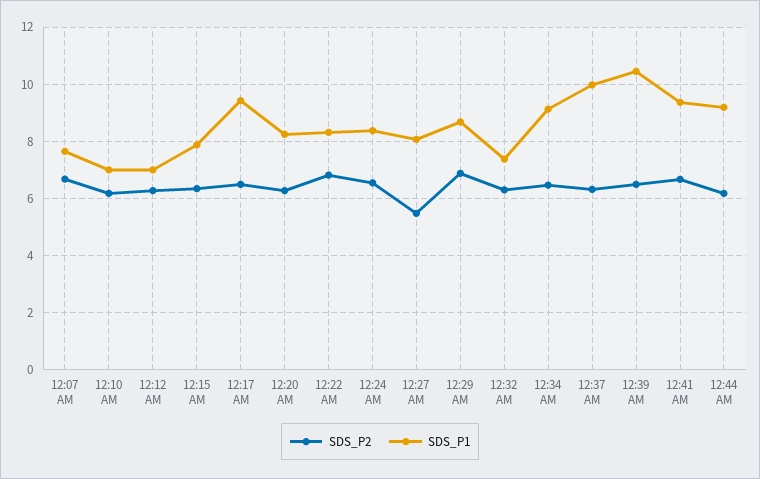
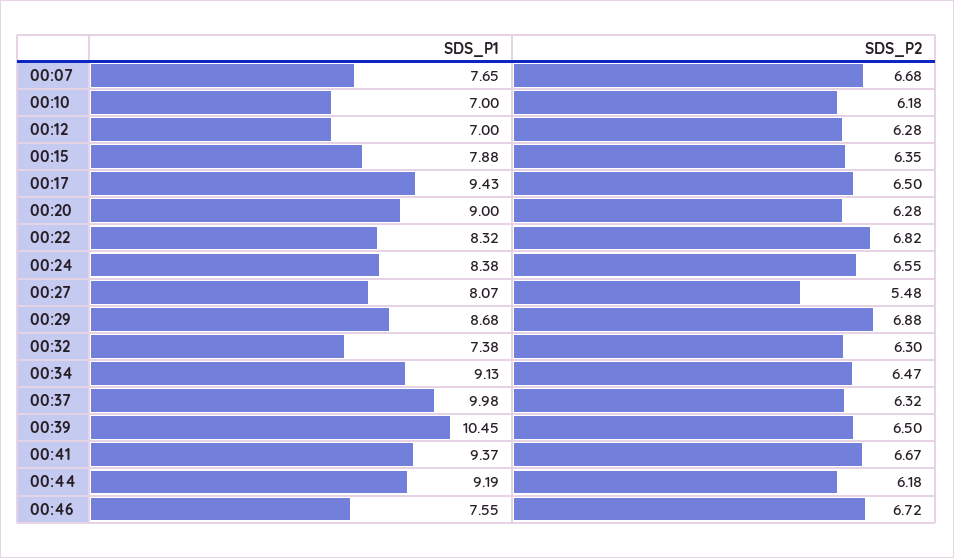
SDS_P1, 12:20 AM: 8.25 -> 9
SDS_P1, 00:46: none -> 7.55
SDS_P2, 00:46: none -> 6.72

